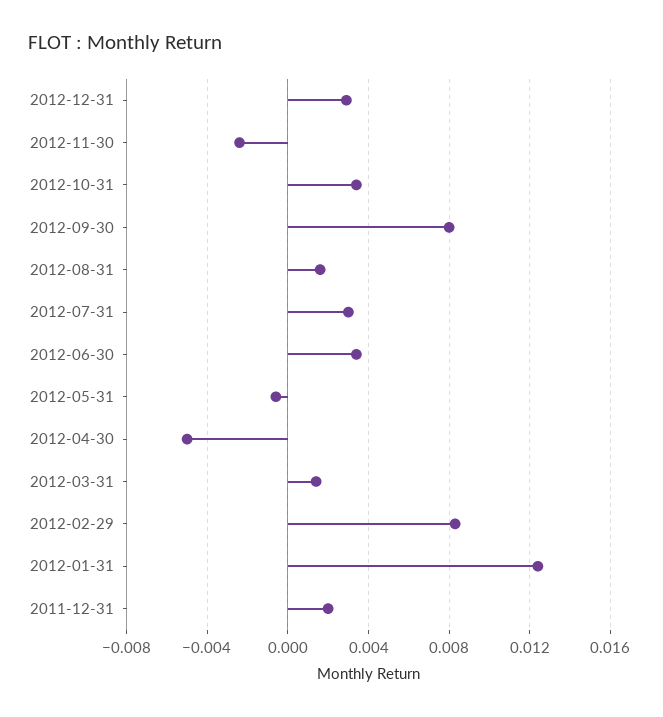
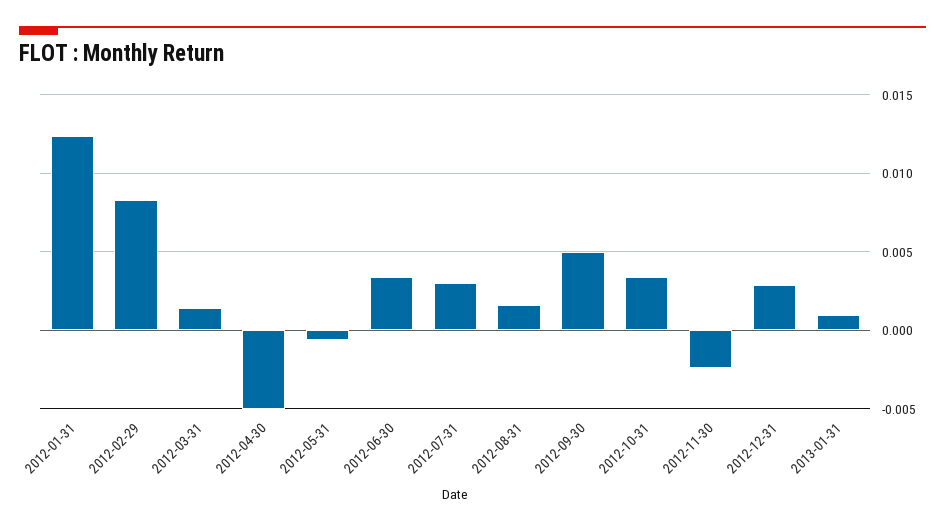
2012-09-30: 0.008 -> 0.005
2011-12-31: 0.002 -> none
2013-01-31: none -> 0.001

